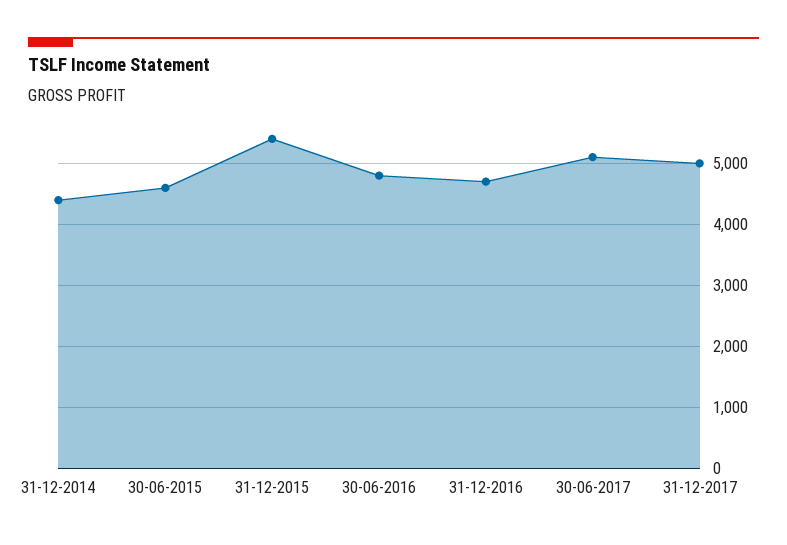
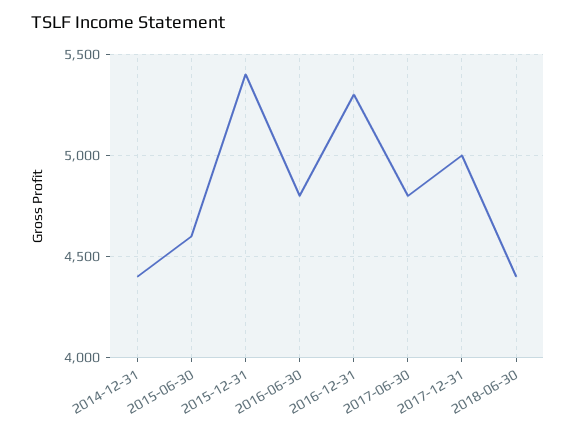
31-12-2016: 4700 -> 5300
30-06-2017: 5100 -> 4800
2018-06-30: none -> 4400

